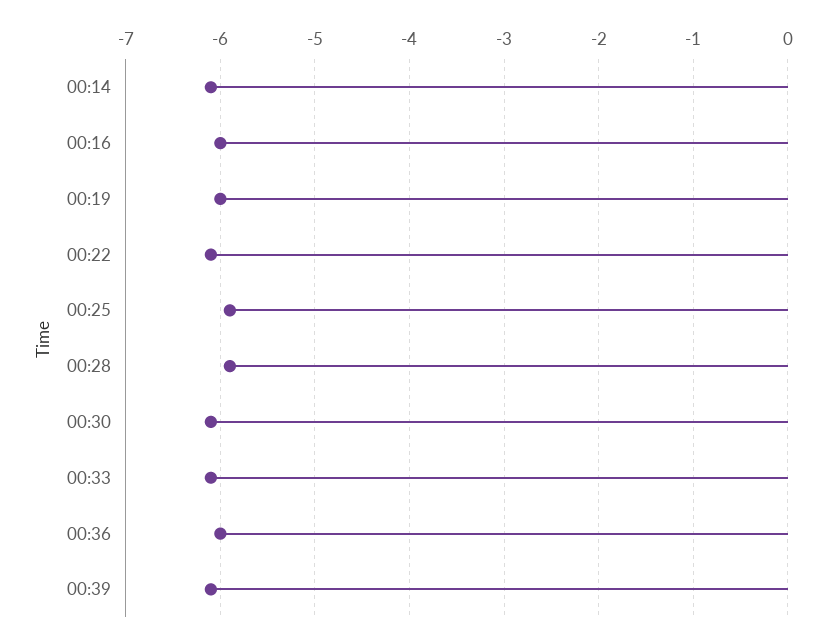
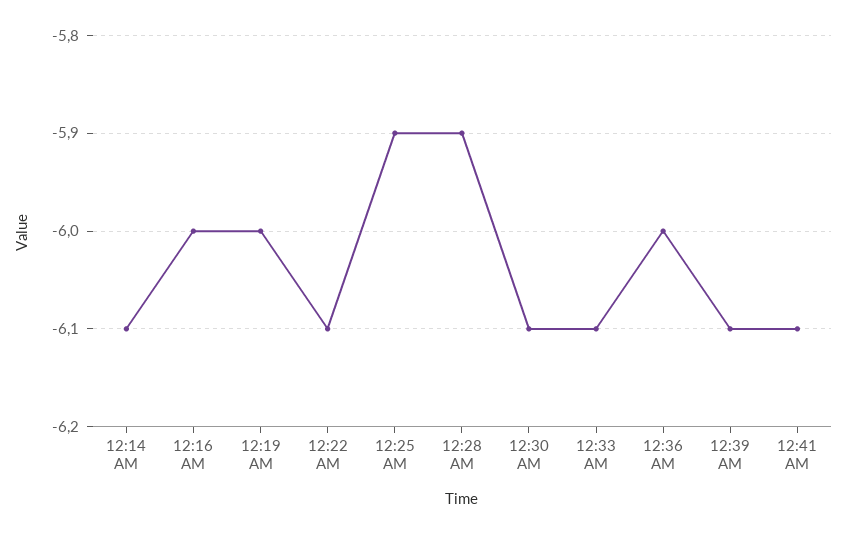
12:41 AM: none -> -6.1

